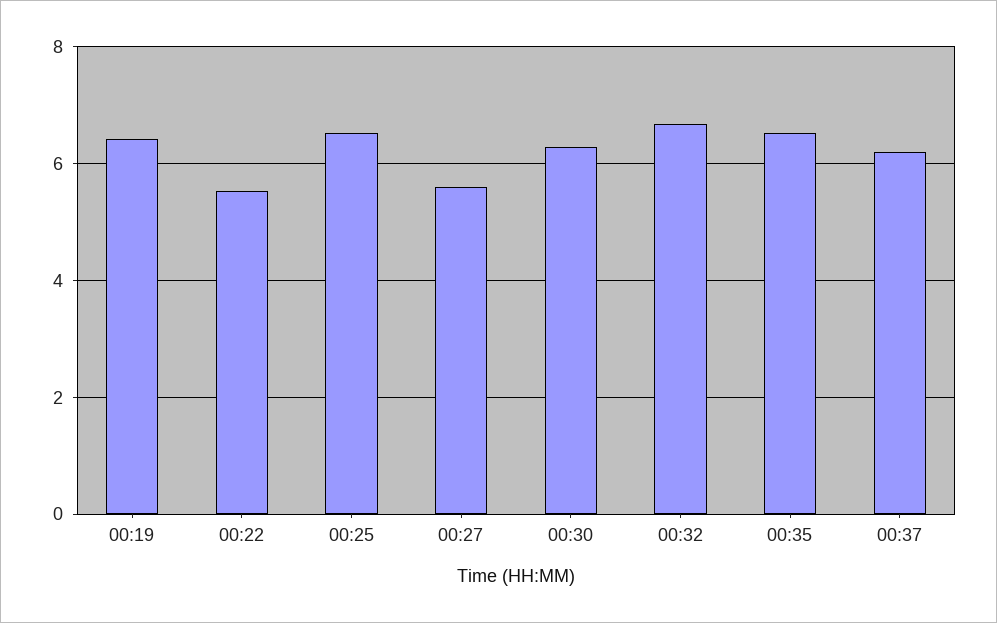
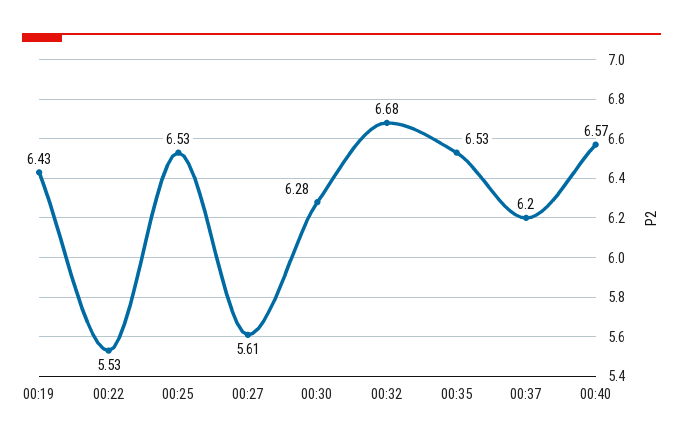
00:40: none -> 6.57

